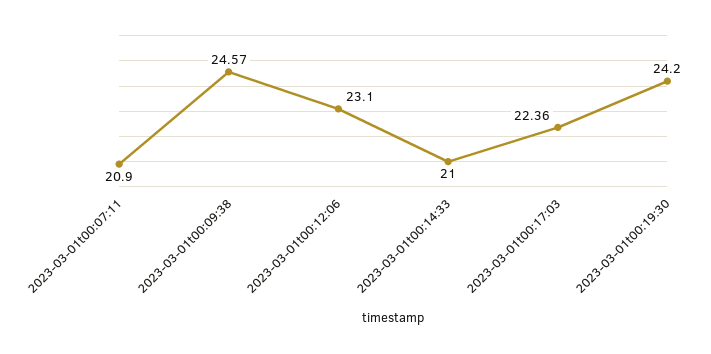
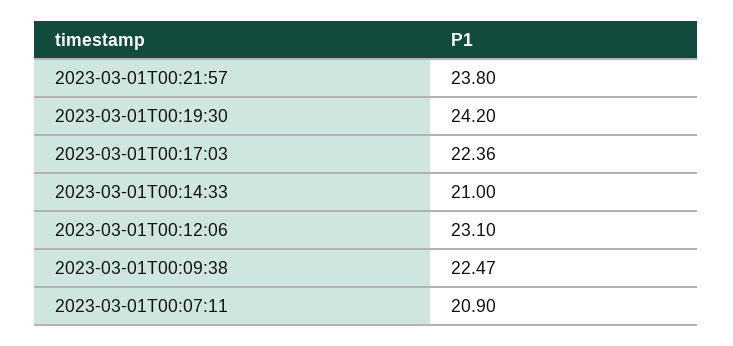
2023-03-01t00:09:38: 24.57 -> 22.47
2023-03-01T00:21:57: none -> 23.8

